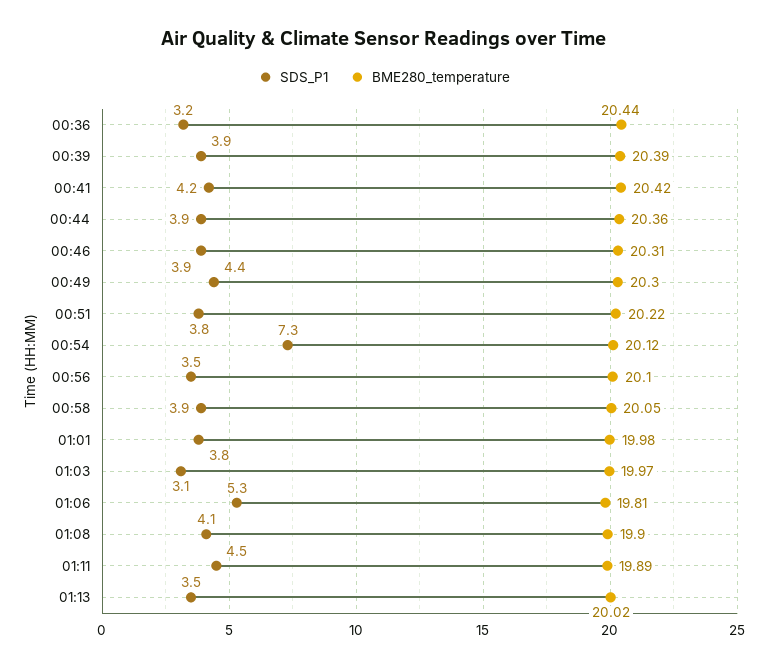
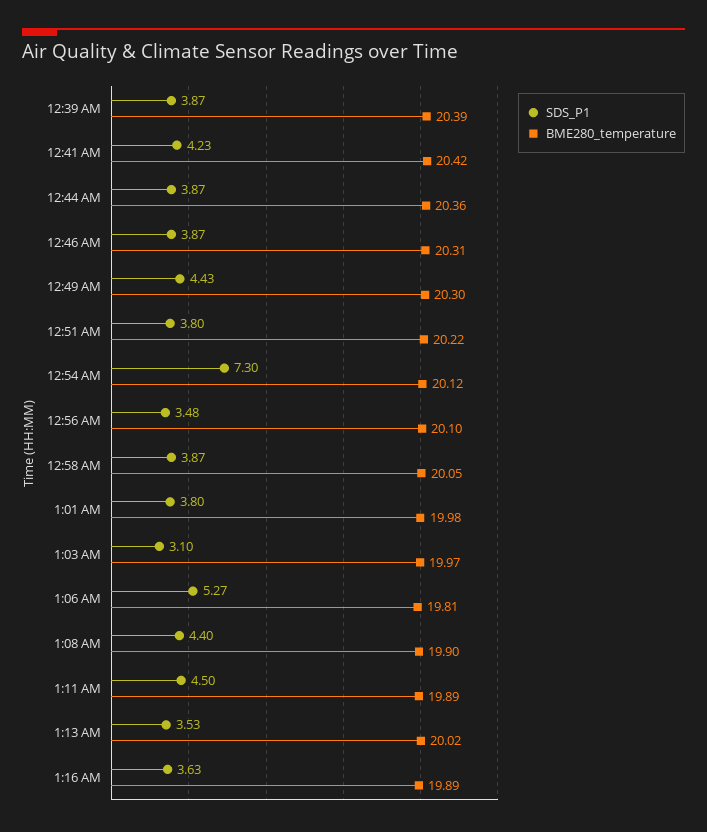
SDS_P1, 00:36: 3.2 -> none
BME280_temperature, 00:36: 20.44 -> none
SDS_P1, 01:08: 4.1 -> 4.4
SDS_P1, 1:16 AM: none -> 3.63
BME280_temperature, 1:16 AM: none -> 19.89

